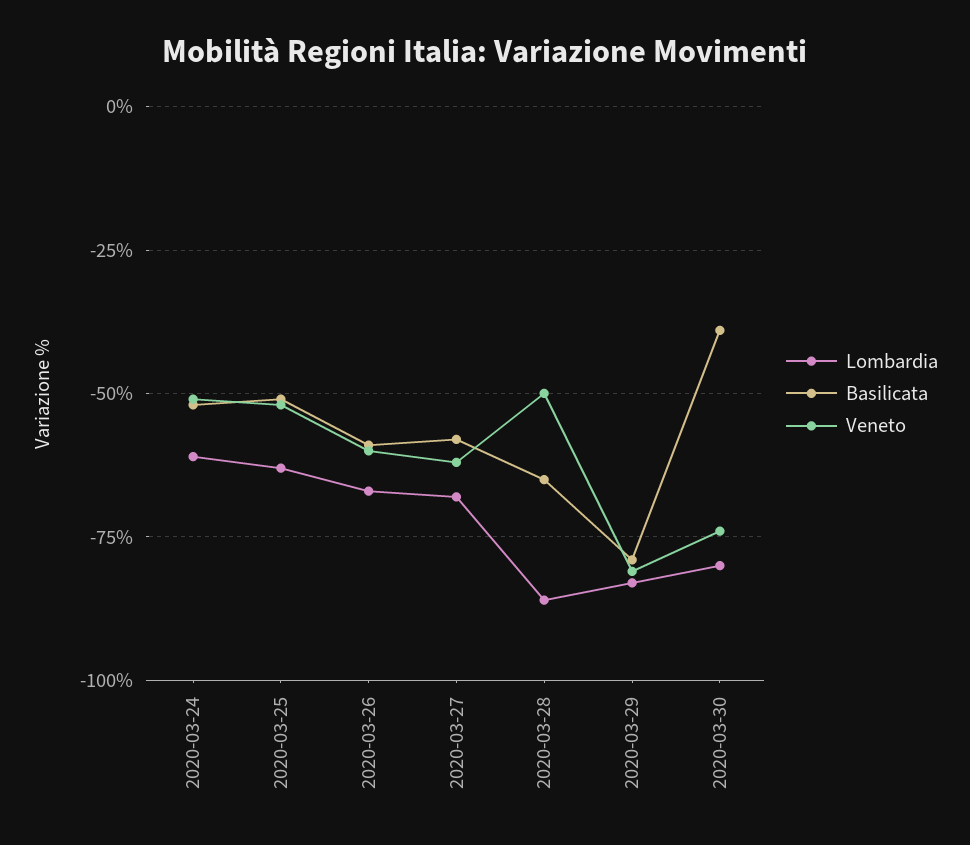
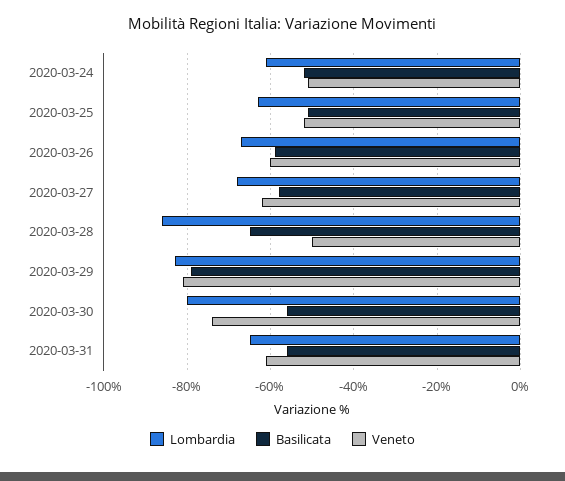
Basilicata, 2020-03-30: -40 -> -55
Lombardia, 2020-03-31: none -> -65
Basilicata, 2020-03-31: none -> -55
Veneto, 2020-03-31: none -> -60

